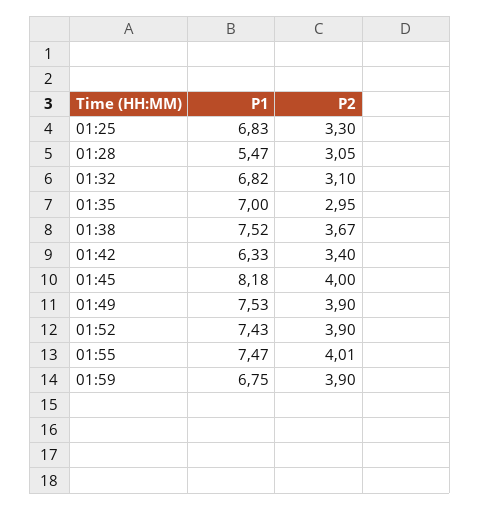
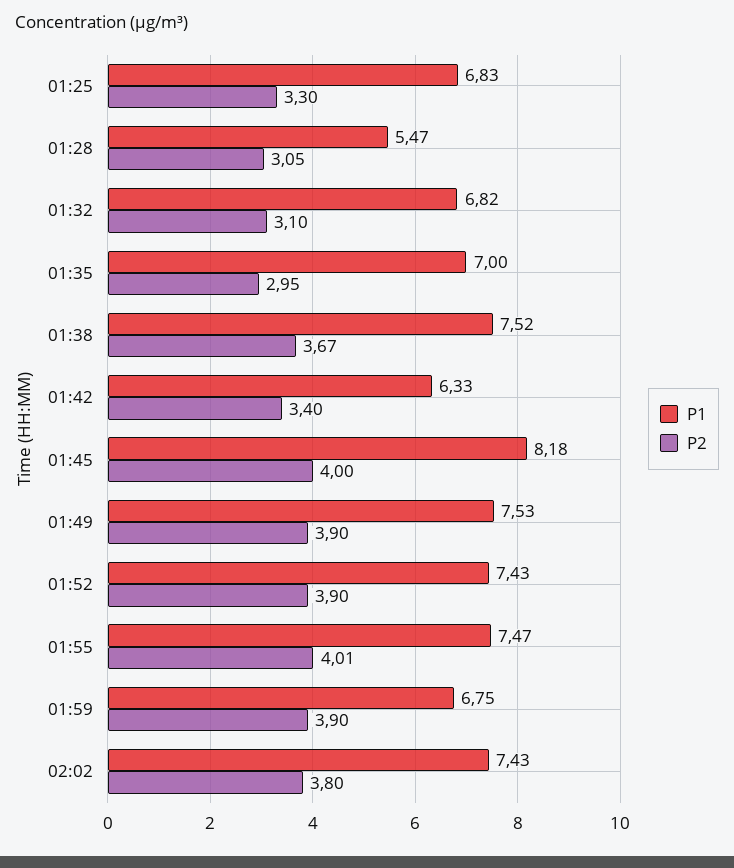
P1, 02:02: none -> 7.43
P2, 02:02: none -> 3.8

